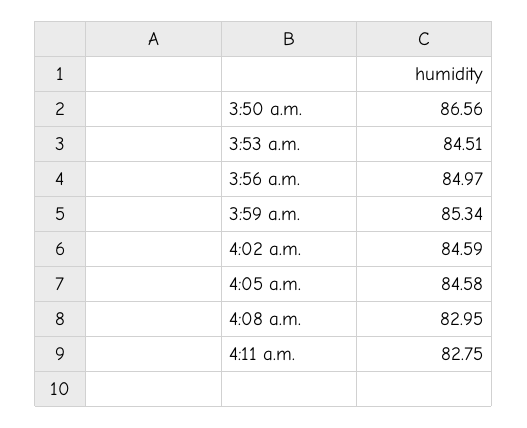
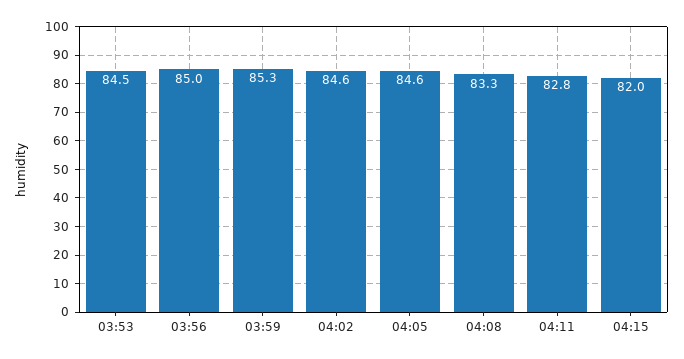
3:50 a.m.: 86.56 -> none
4:08 a.m.: 82.95 -> 83.3
04:15: none -> 82

